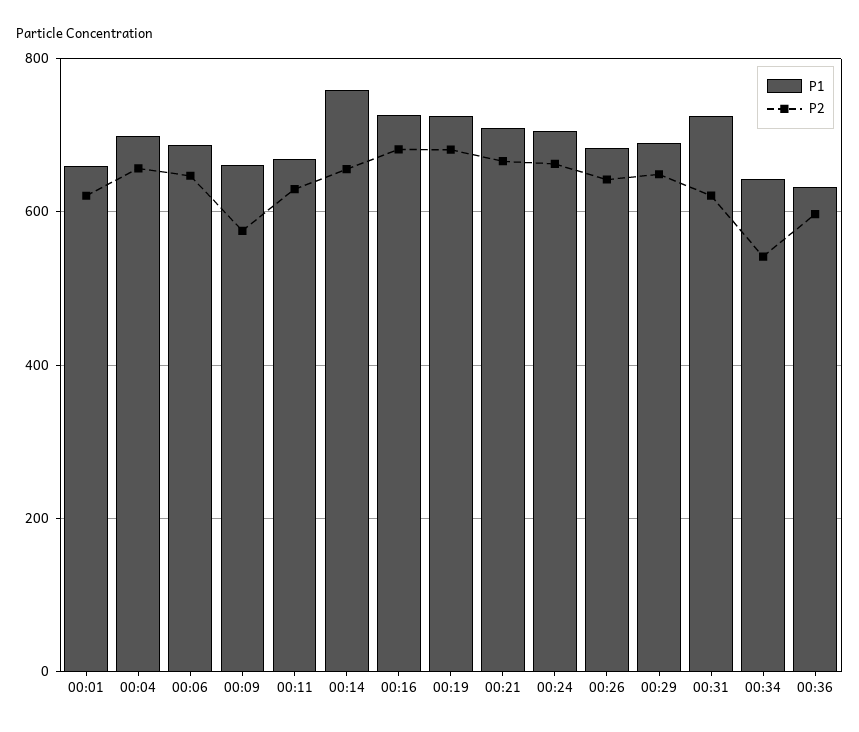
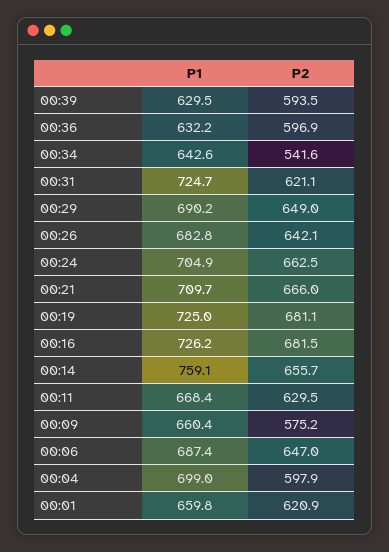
P2, 00:04: 660 -> 597.9
P1, 00:39: none -> 629.5
P2, 00:39: none -> 593.5

